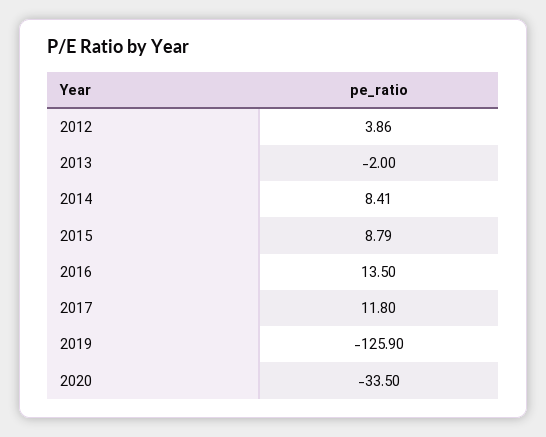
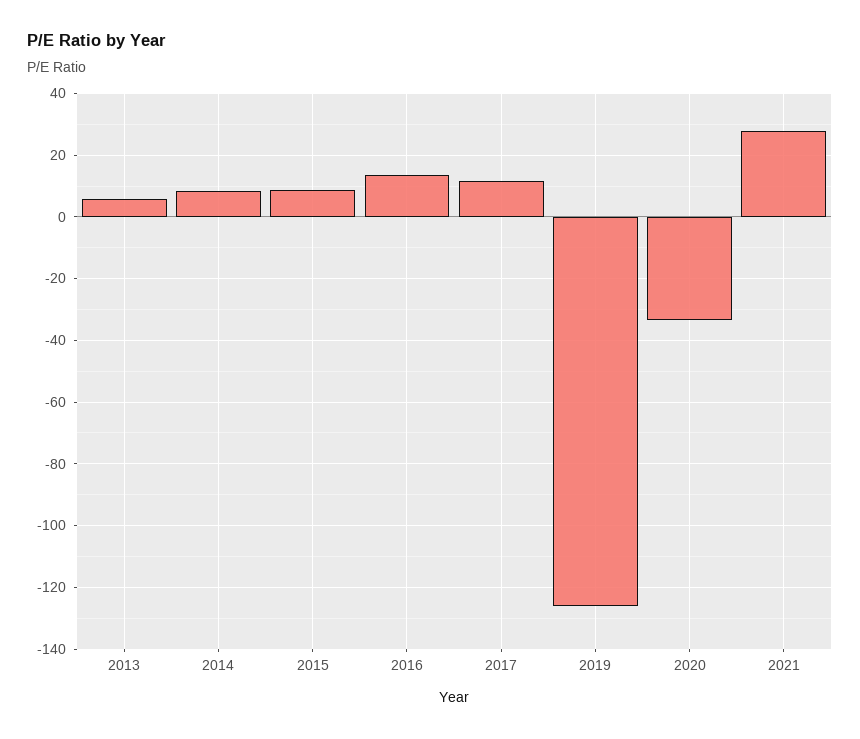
2012: 3.86 -> none
2013: -2 -> 6
2021: none -> 28

